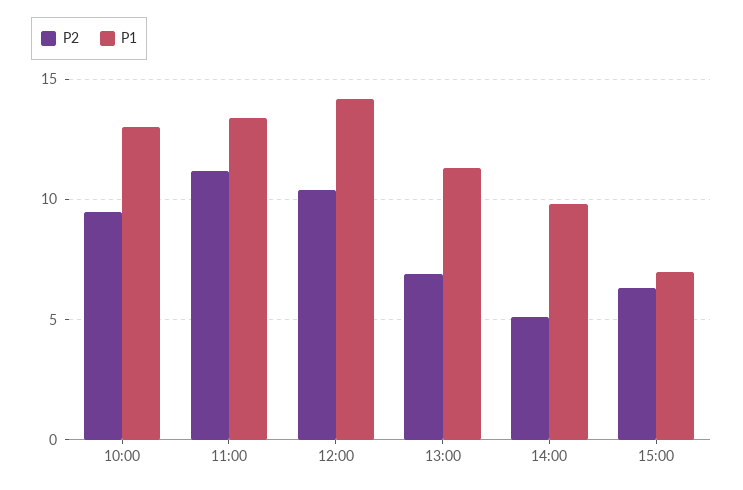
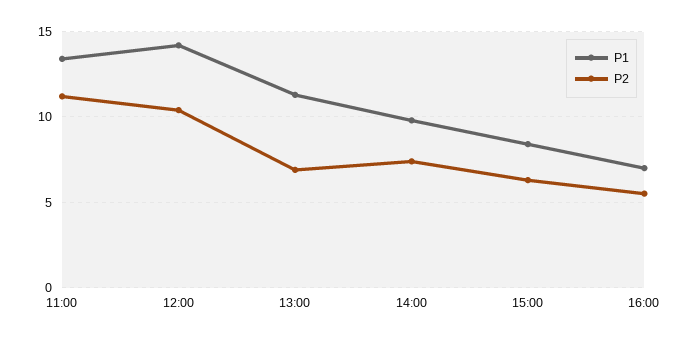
P2, 10:00: 9.5 -> none
P1, 10:00: 13 -> none
P2, 14:00: 5 -> 7.5
P1, 15:00: 7 -> 8.5
P1, 16:00: none -> 7
P2, 16:00: none -> 5.5

